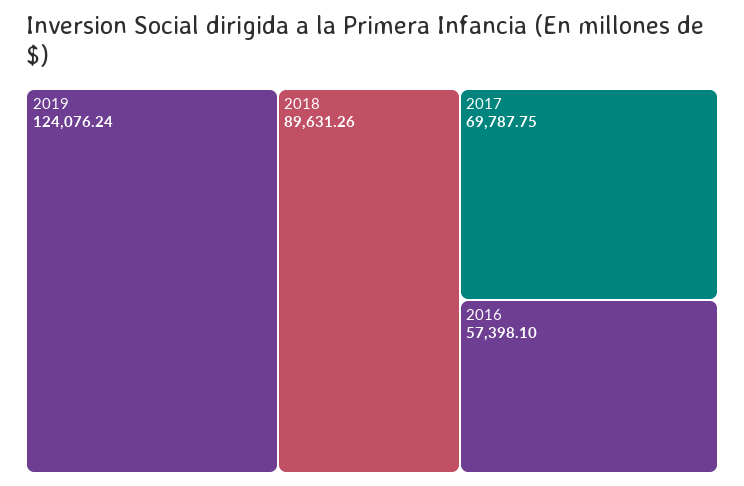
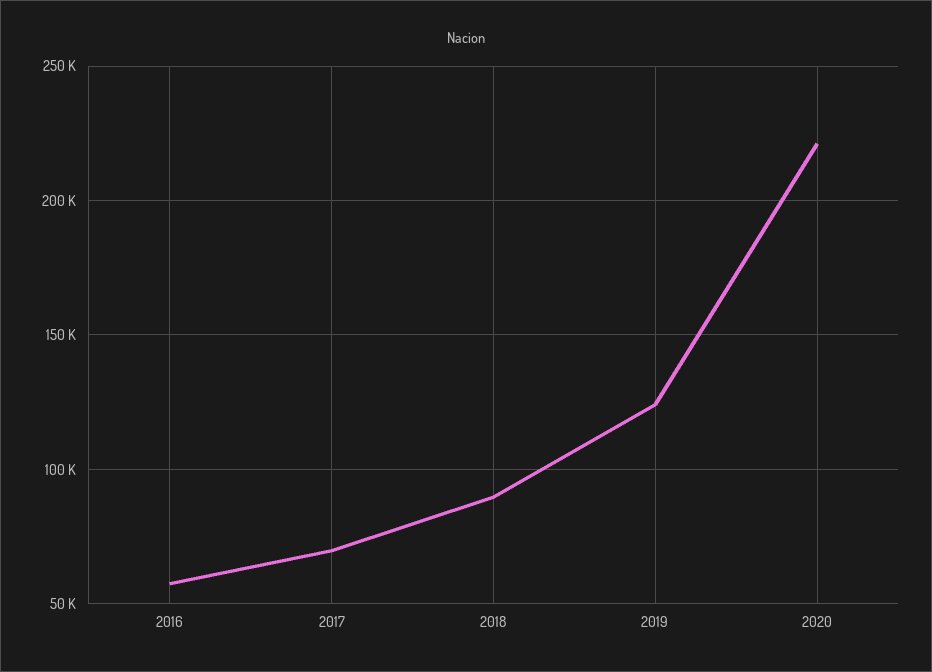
2020: none -> 220000

